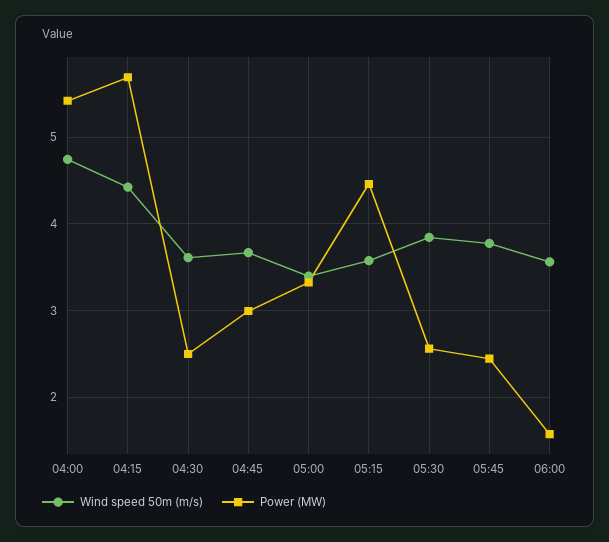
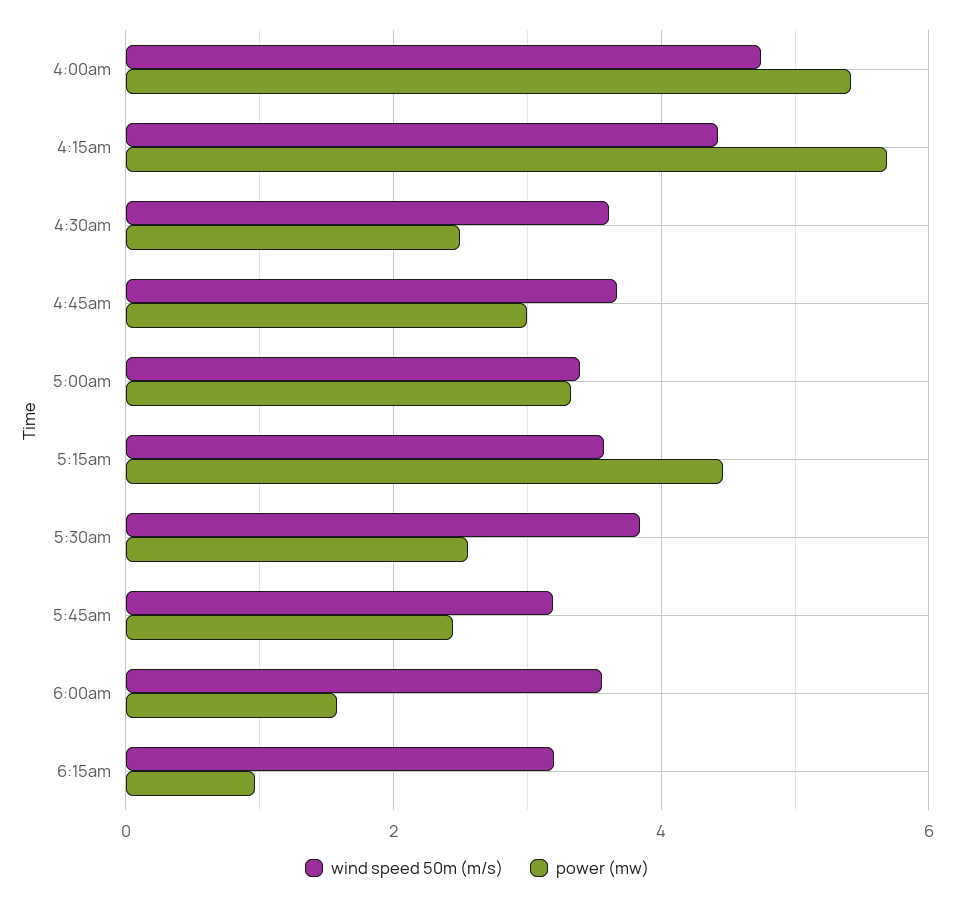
Wind speed 50m (m/s), 05:45: 3.8 -> 3.2
Wind speed 50m (m/s), 6:15am: none -> 3.2
Power (MW), 6:15am: none -> 1

